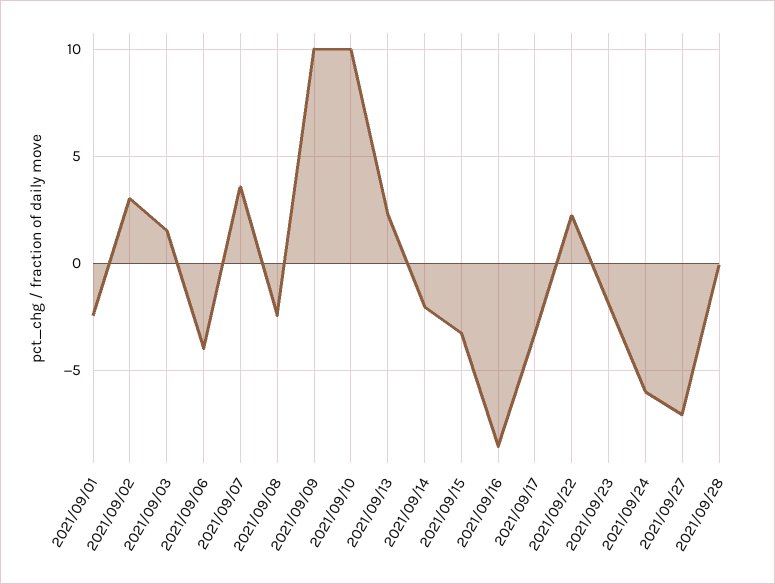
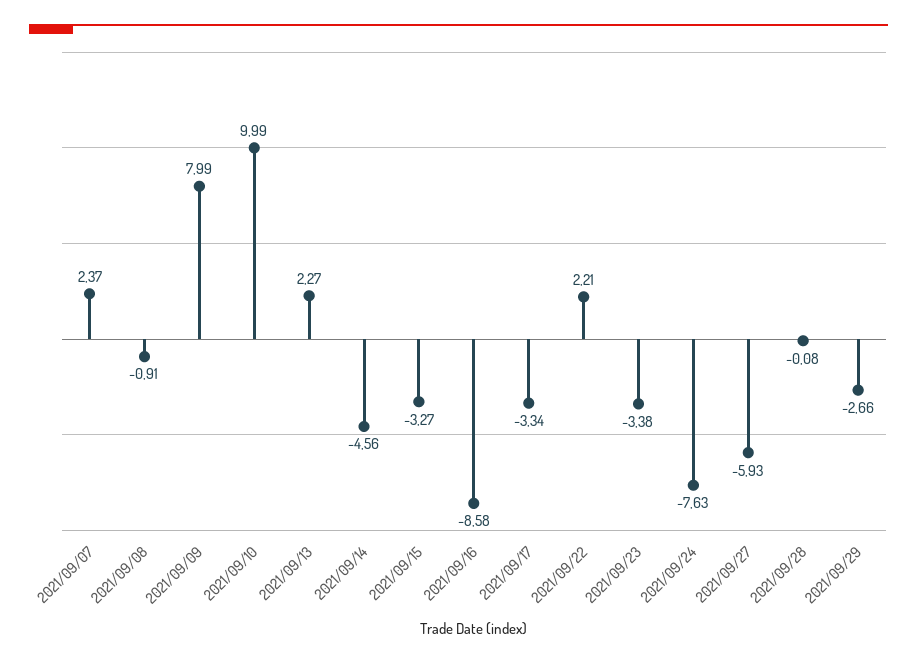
2021/09/01: -2.5 -> none
2021/09/02: 3 -> none
2021/09/03: 1.5 -> none
2021/09/06: -4 -> none
2021/09/07: 3.5 -> 2.37
2021/09/08: -2.5 -> -0.91
2021/09/09: 10 -> 7.99
2021/09/14: -2 -> -4.56
2021/09/23: -2 -> -3.38
2021/09/24: -6 -> -7.63
2021/09/27: -7 -> -5.93
2021/09/29: none -> -2.66

